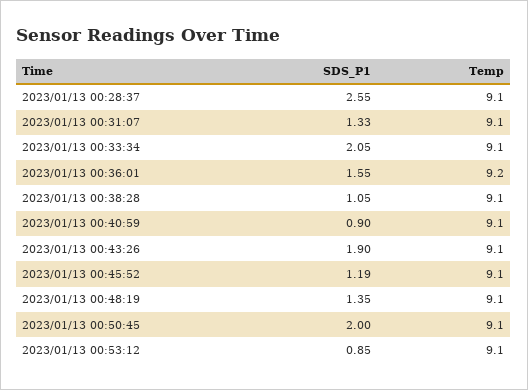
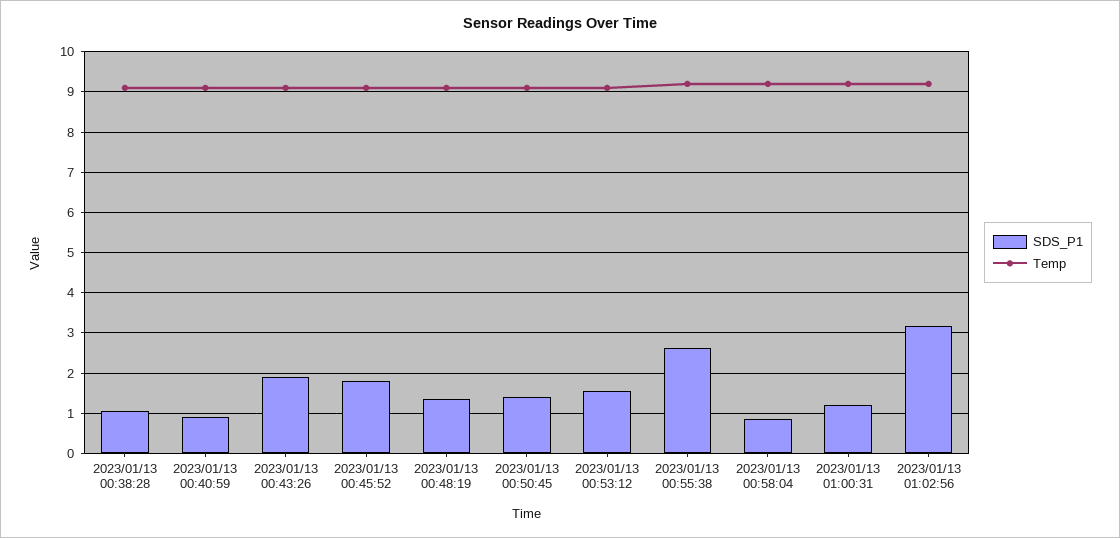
SDS_P1, 2023/01/13 00:28:37: 2.55 -> none
Temp, 2023/01/13 00:28:37: 9.1 -> none
SDS_P1, 2023/01/13 00:31:07: 1.33 -> none
Temp, 2023/01/13 00:31:07: 9.1 -> none
SDS_P1, 2023/01/13 00:33:34: 2.05 -> none
Temp, 2023/01/13 00:33:34: 9.1 -> none
SDS_P1, 2023/01/13 00:36:01: 1.55 -> none
Temp, 2023/01/13 00:36:01: 9.2 -> none
SDS_P1, 2023/01/13 00:45:52: 1.19 -> 1.8
SDS_P1, 2023/01/13 00:50:45: 2 -> 1.4
SDS_P1, 2023/01/13 00:53:12: 0.85 -> 1.6
SDS_P1, 2023/01/13 00:55:38: none -> 2.6
Temp, 2023/01/13 00:55:38: none -> 9.2
SDS_P1, 2023/01/13 00:58:04: none -> 0.8
Temp, 2023/01/13 00:58:04: none -> 9.2
SDS_P1, 2023/01/13 01:00:31: none -> 1.2
Temp, 2023/01/13 01:00:31: none -> 9.2
SDS_P1, 2023/01/13 01:02:56: none -> 3.2
Temp, 2023/01/13 01:02:56: none -> 9.2

